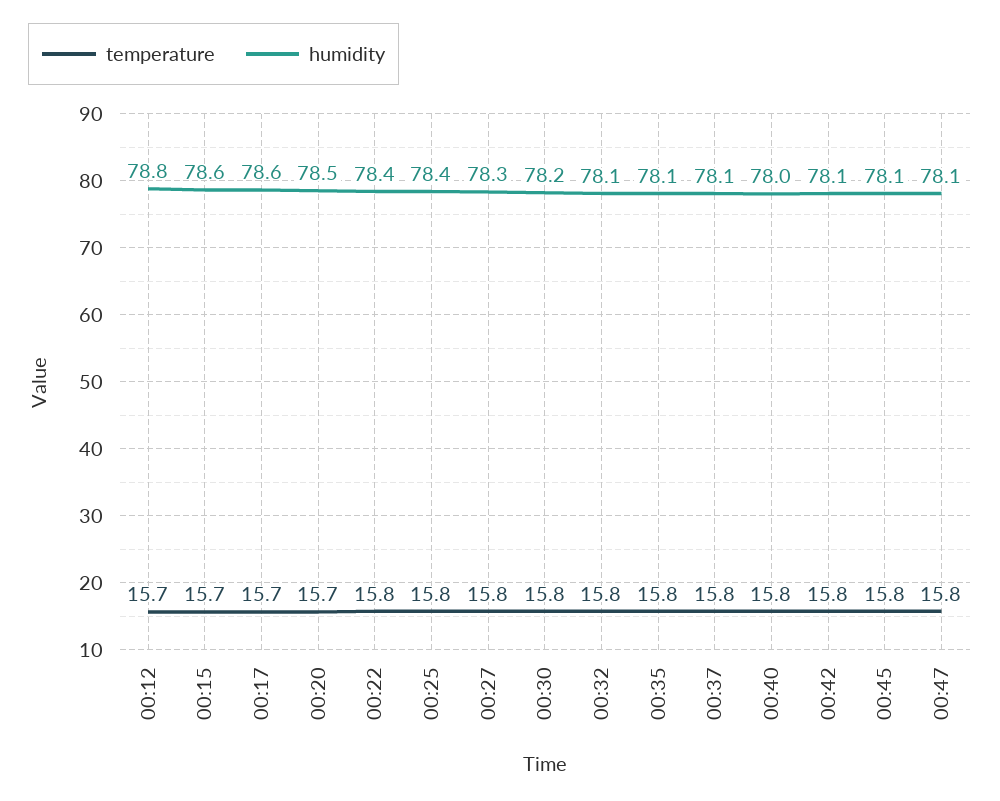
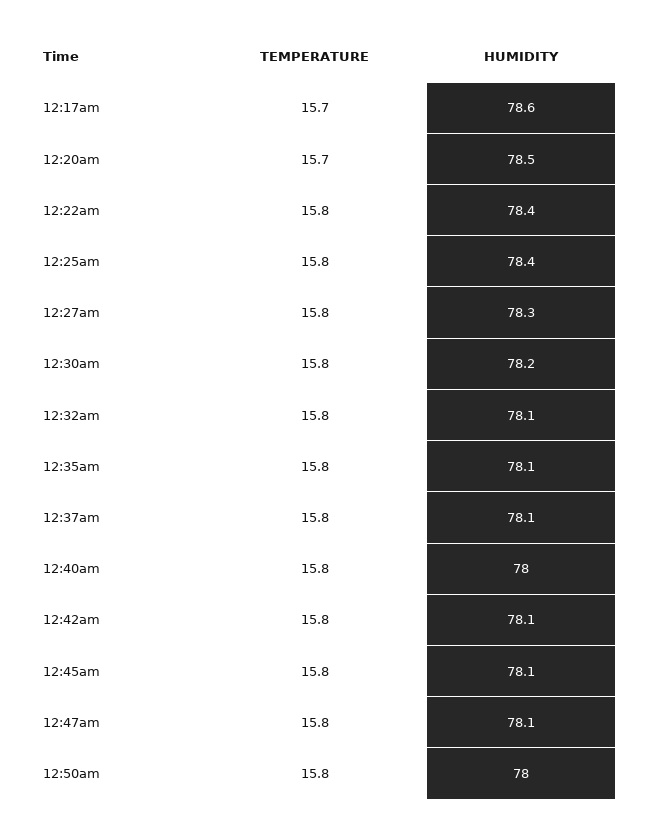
temperature, 00:12: 15.7 -> none
humidity, 00:12: 78.8 -> none
temperature, 00:15: 15.7 -> none
humidity, 00:15: 78.6 -> none
temperature, 12:50am: none -> 15.8
humidity, 12:50am: none -> 78

